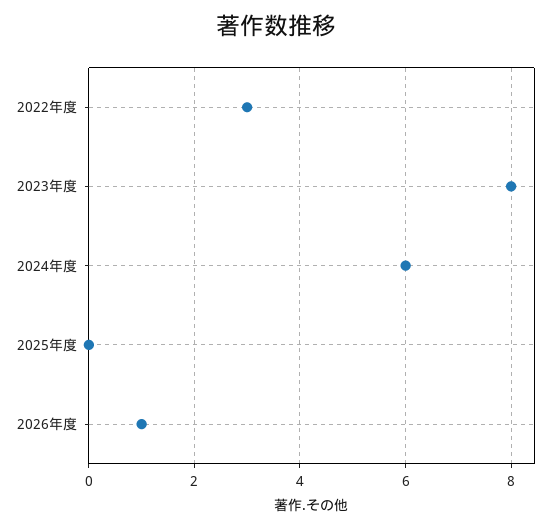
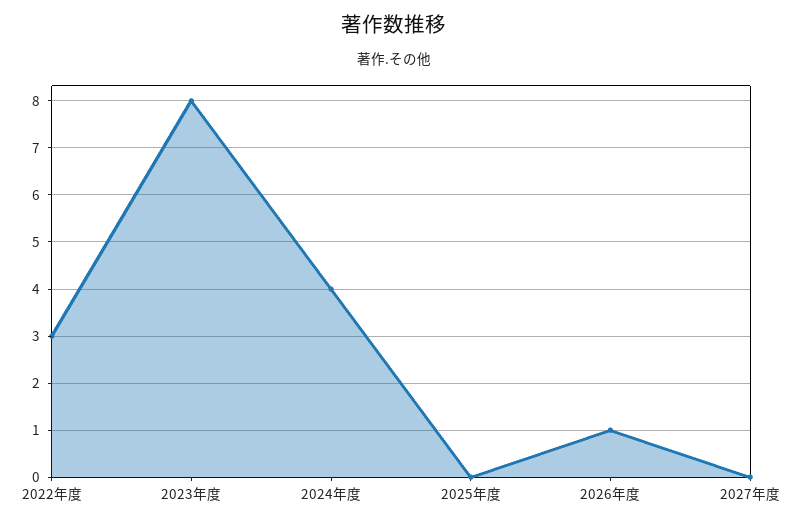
2024年度: 6 -> 4
2027年度: none -> 0

